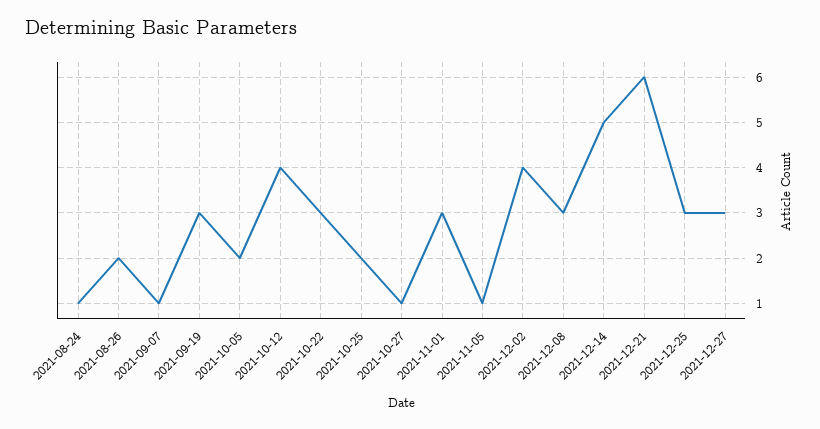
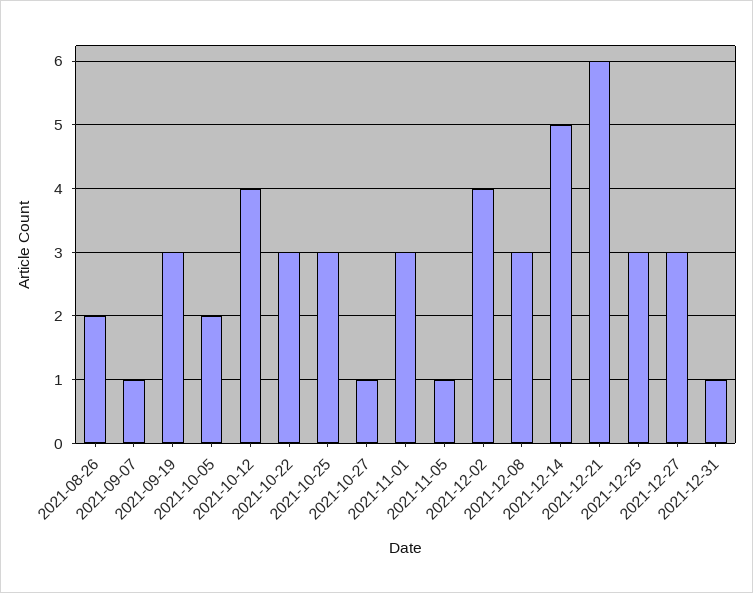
2021-08-24: 1 -> none
2021-10-25: 2 -> 3
2021-12-31: none -> 1

